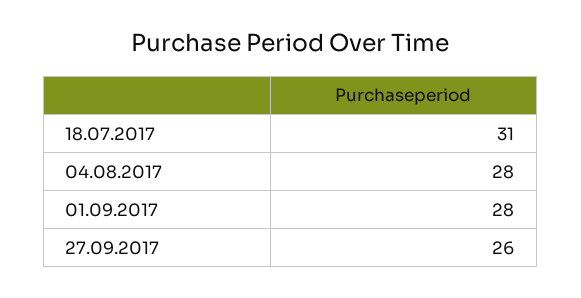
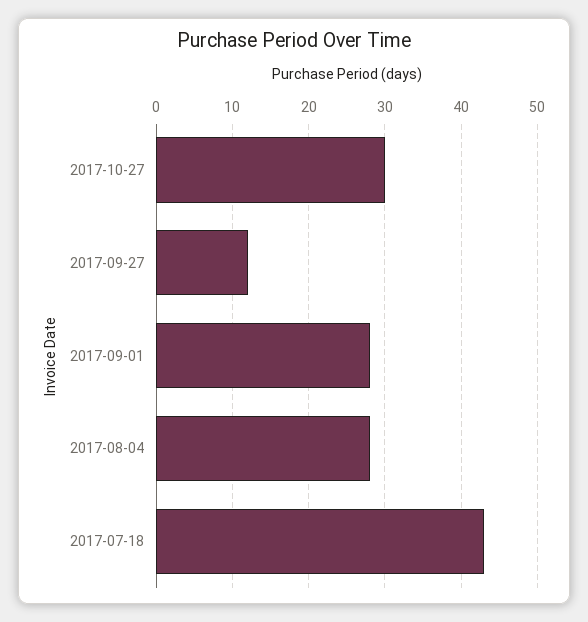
18.07.2017: 31 -> 43
27.09.2017: 26 -> 12
2017-10-27: none -> 30

